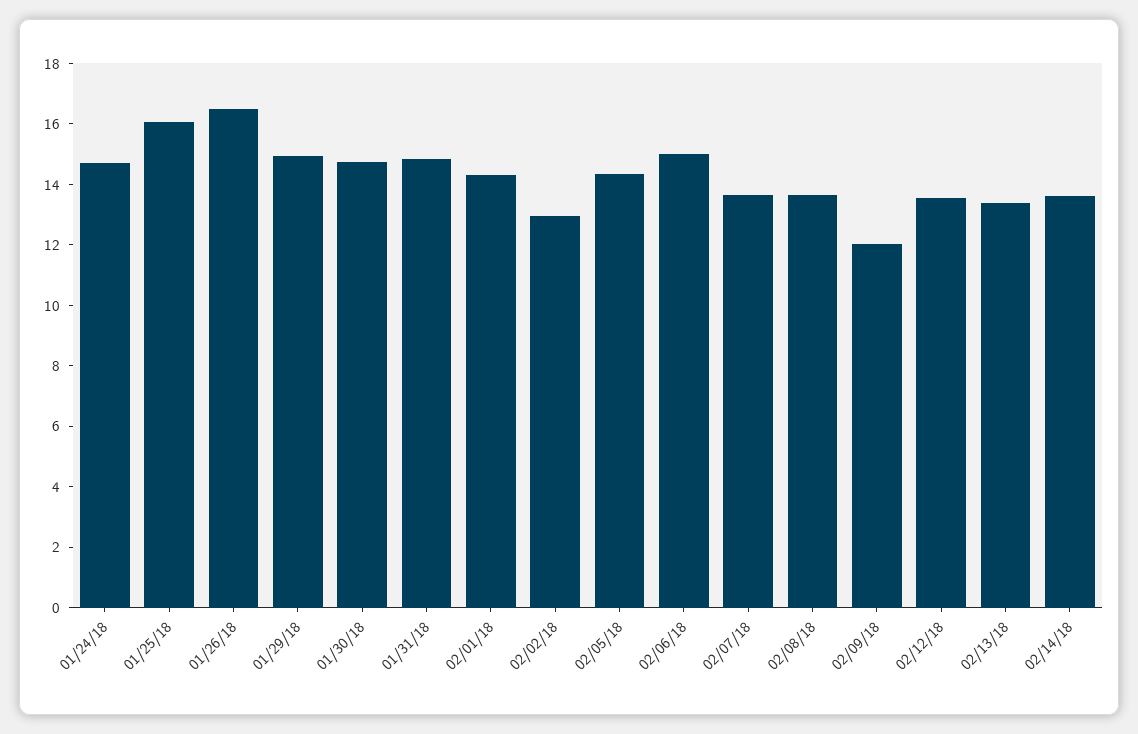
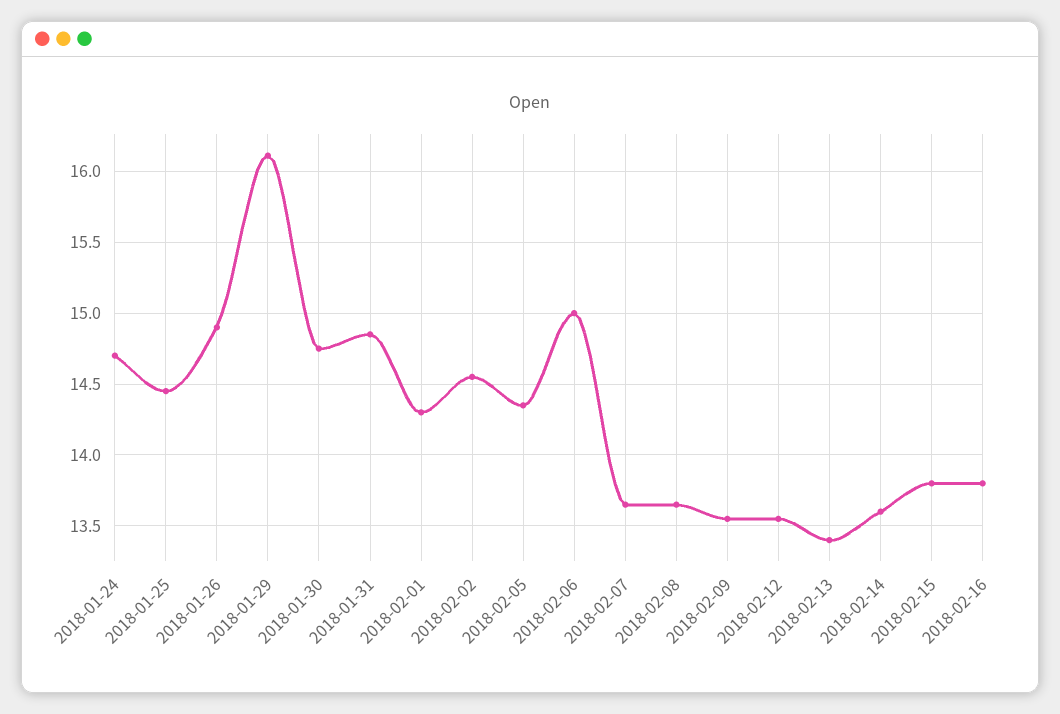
01/25/18: 16 -> 14.45
01/26/18: 16.5 -> 14.9
01/29/18: 15 -> 16.1
02/02/18: 13 -> 14.55
02/09/18: 12 -> 13.55
2018-02-15: none -> 13.8
2018-02-16: none -> 13.8

